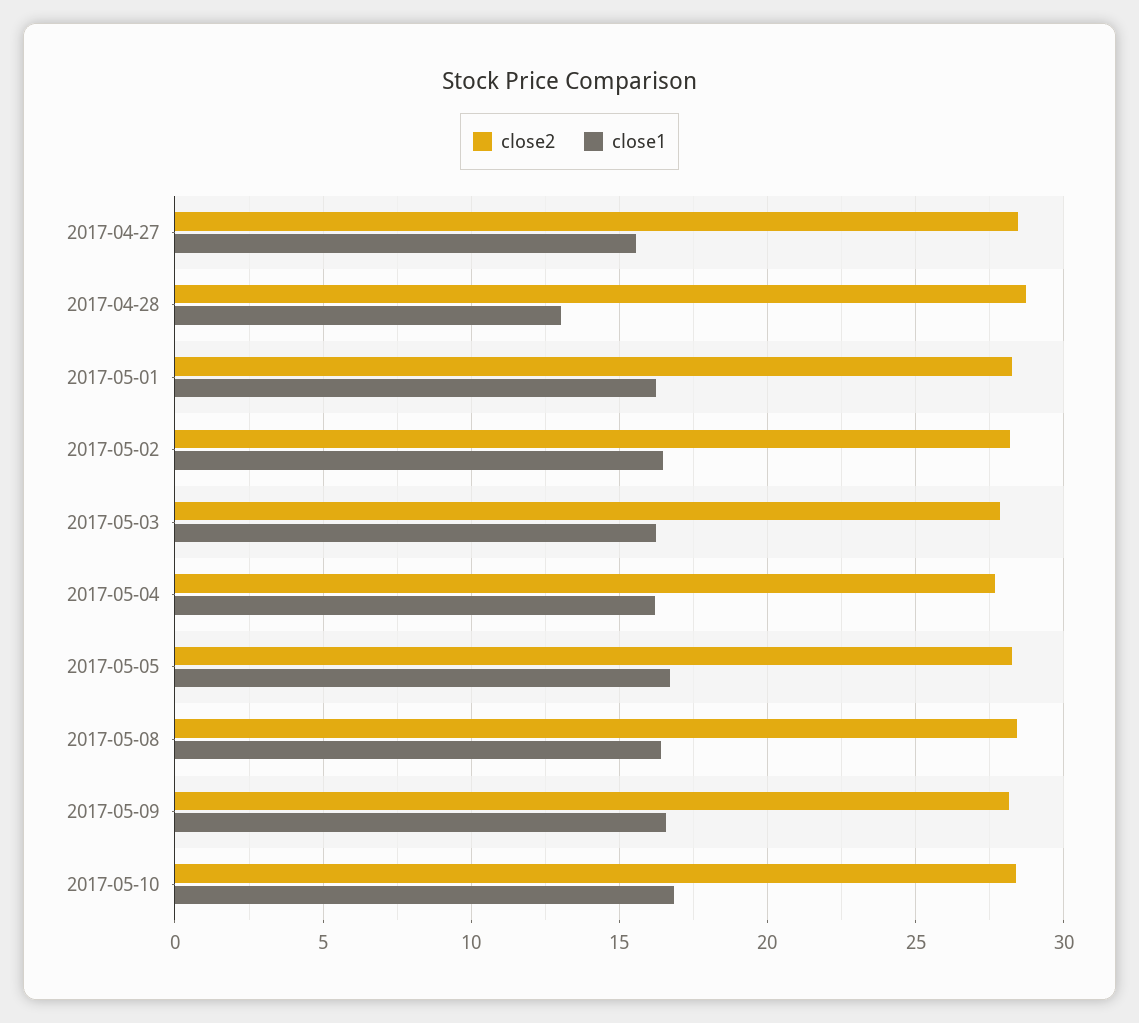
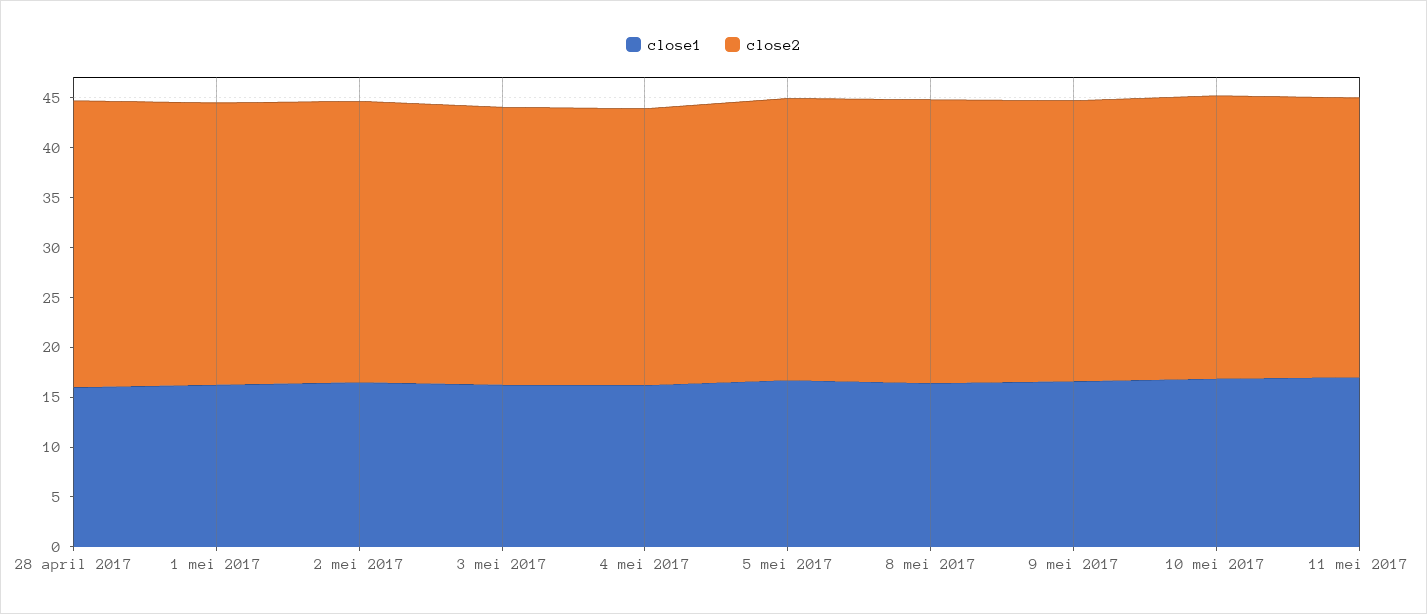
close2, 2017-04-27: 28.5 -> none
close1, 2017-04-27: 15.5 -> none
close1, 2017-04-28: 13 -> 16
close1, 11 mei 2017: none -> 17
close2, 11 mei 2017: none -> 28

